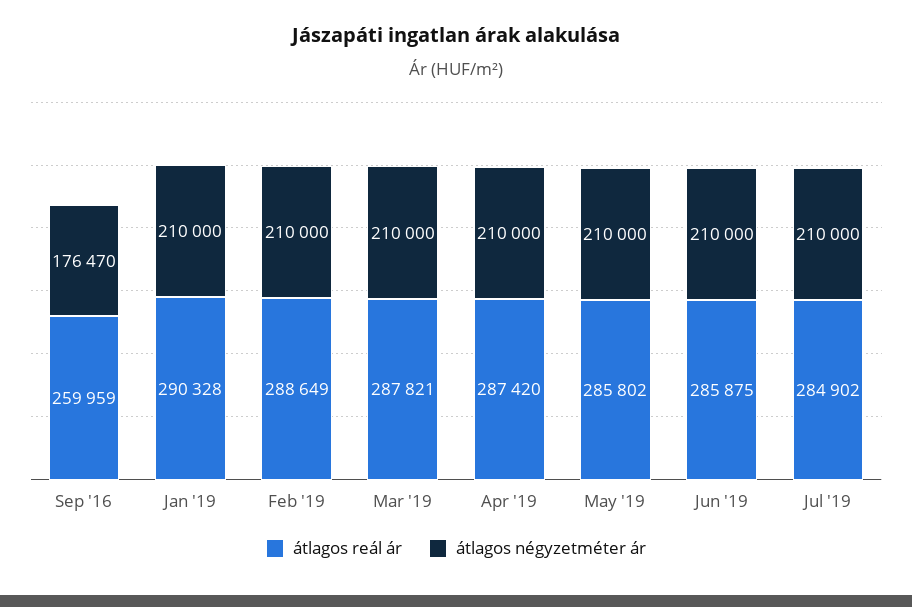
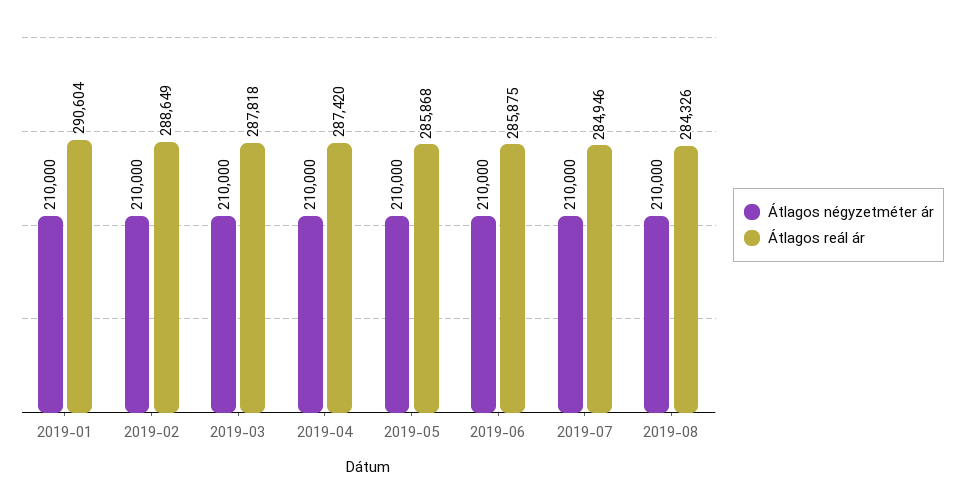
átlagos reál ár, Sep '16: 259959 -> none
átlagos négyzetméter ár, Sep '16: 176470 -> none
átlagos reál ár, Jan '19: 290328 -> 290604
átlagos reál ár, Mar '19: 287821 -> 287818
átlagos reál ár, May '19: 285802 -> 285868
átlagos reál ár, Jul '19: 284902 -> 284946
átlagos négyzetméter ár, 2019-08: none -> 210000
átlagos reál ár, 2019-08: none -> 284326

